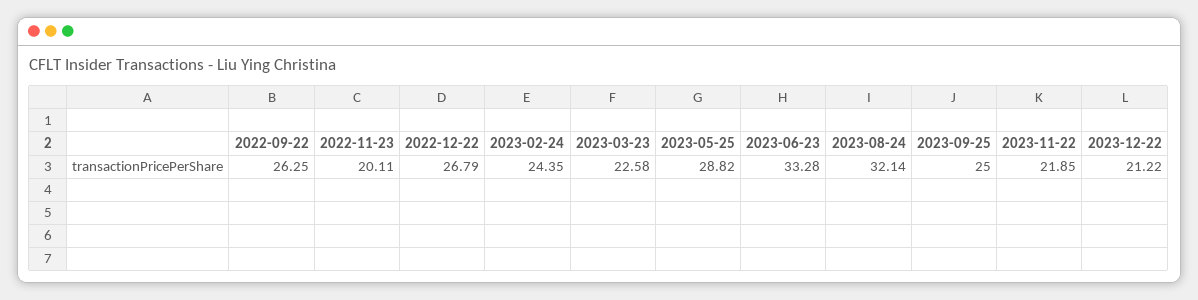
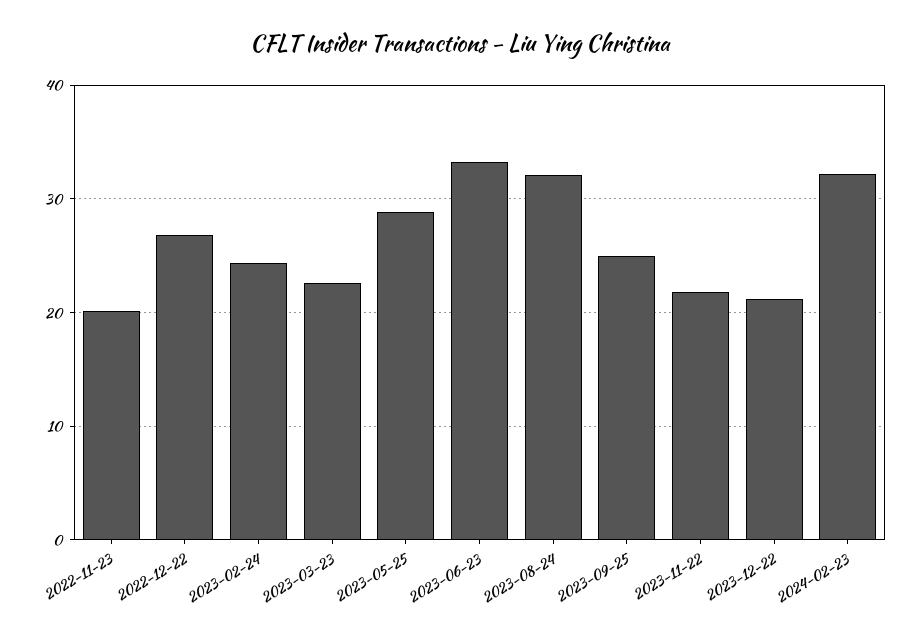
2022-09-22: 26.25 -> none
2024-02-23: none -> 32

